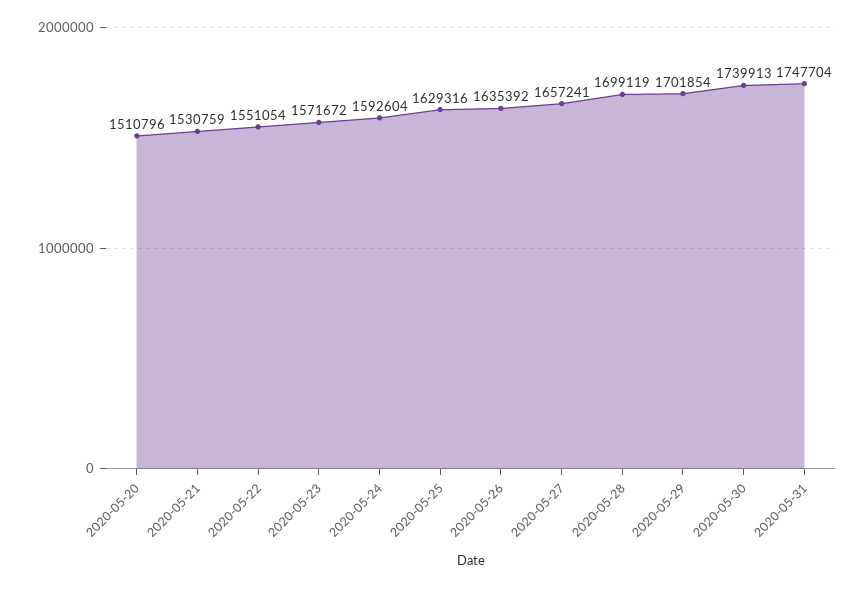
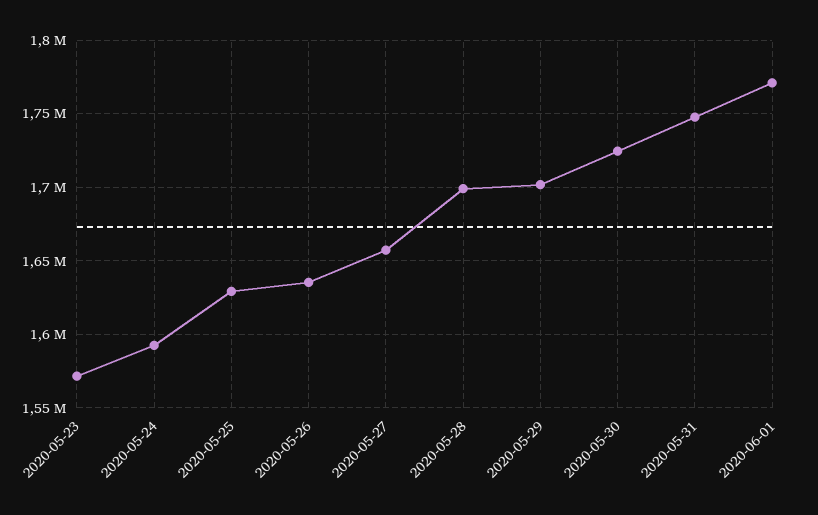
2020-05-20: 1510796 -> none
2020-05-21: 1530759 -> none
2020-05-22: 1551054 -> none
2020-05-30: 1739913 -> 1725000
2020-06-01: none -> 1770000

